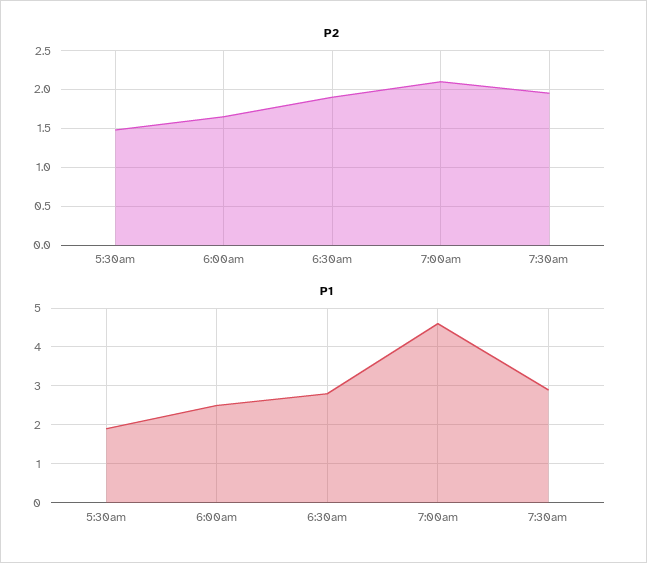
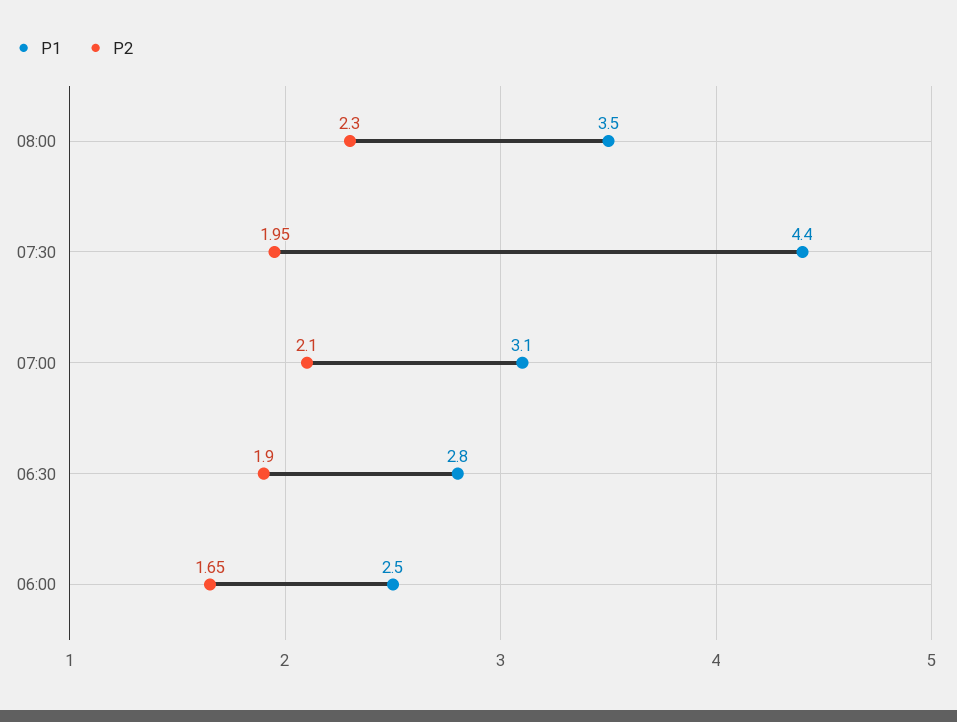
P2, 5:30am: 1.5 -> none
P1, 5:30am: 2 -> none
P1, 7:00am: 4.5 -> 3.1
P1, 7:30am: 3 -> 4.4
P1, 08:00: none -> 3.5
P2, 08:00: none -> 2.3

